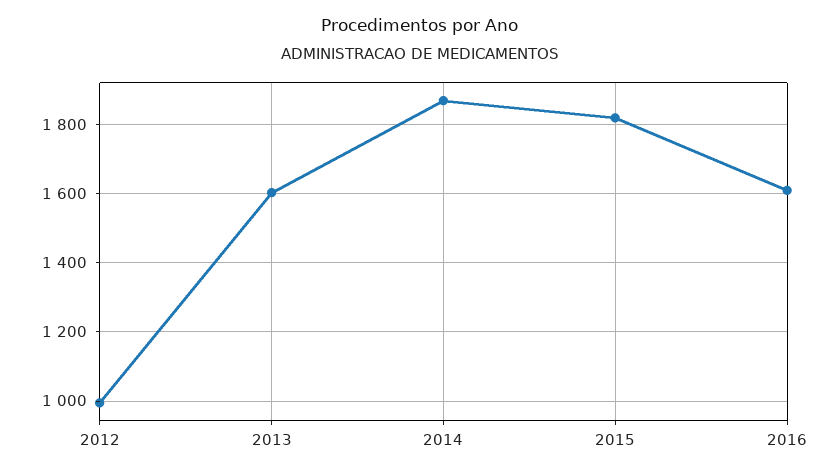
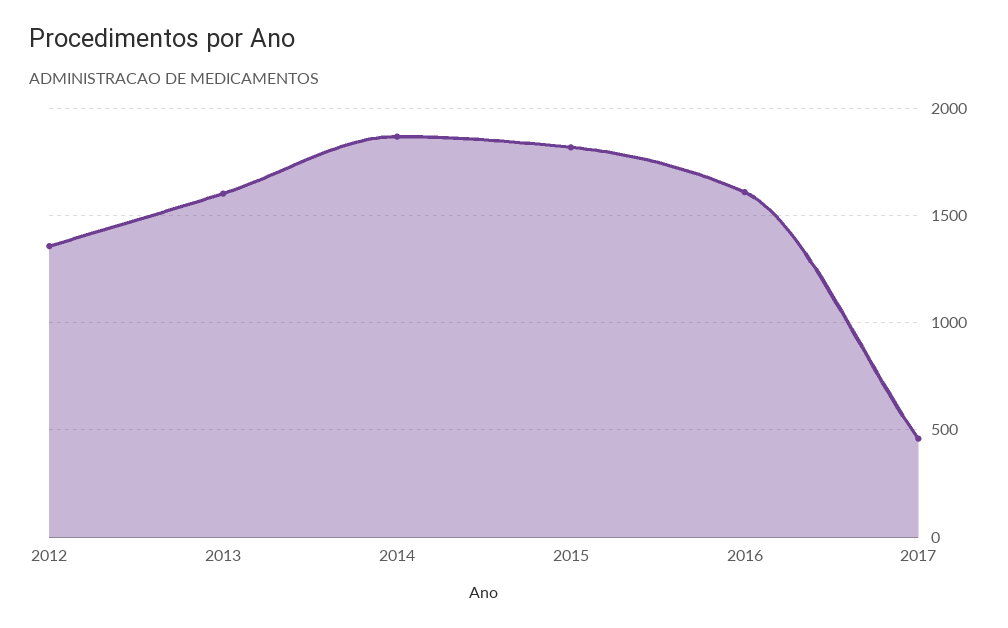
2012: 1000 -> 1350
2017: none -> 450

